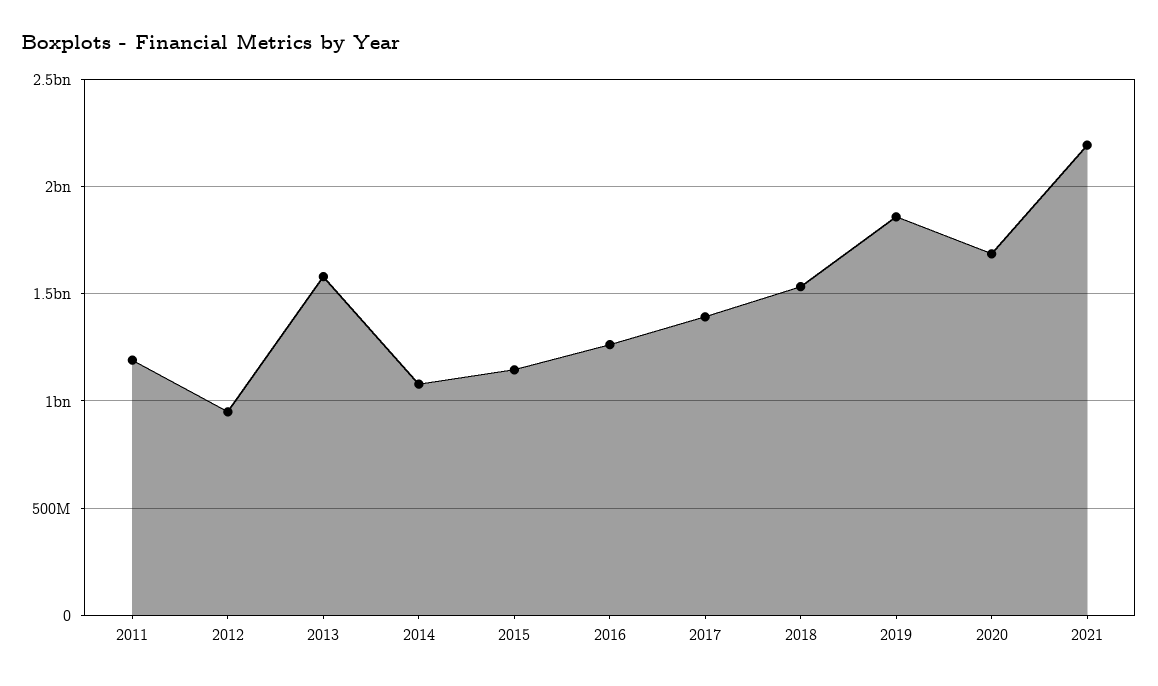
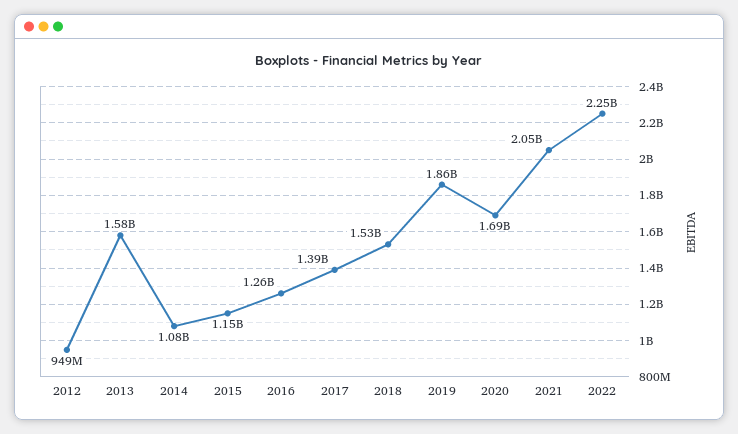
2011: 1200000000 -> none
2021: 2200000000 -> 2050000000
2022: none -> 2250000000

